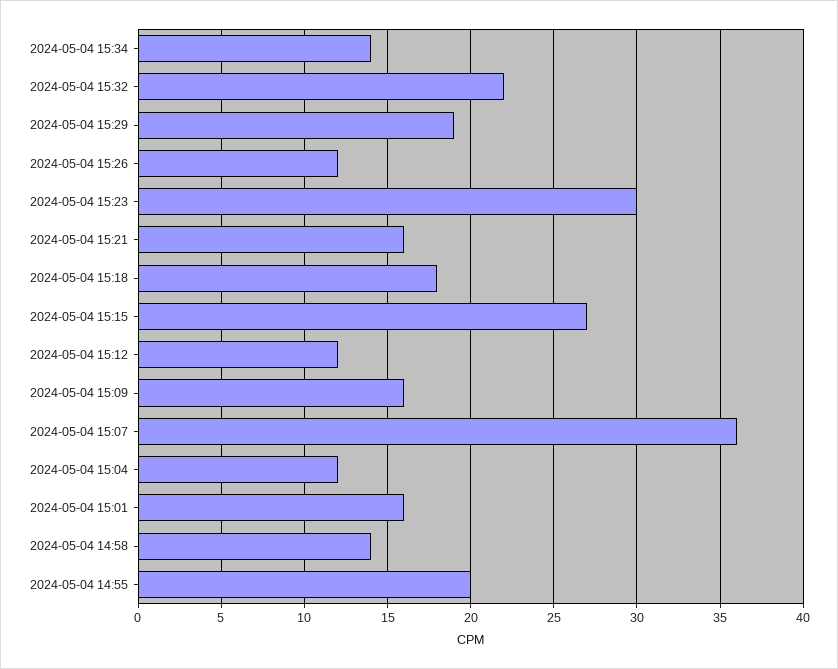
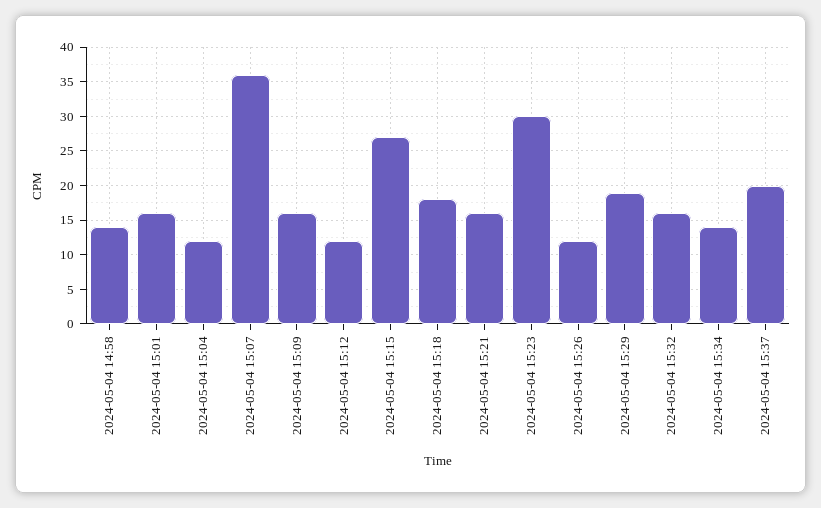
2024-05-04 15:32: 22 -> 16
2024-05-04 14:55: 20 -> none
2024-05-04 15:37: none -> 20

